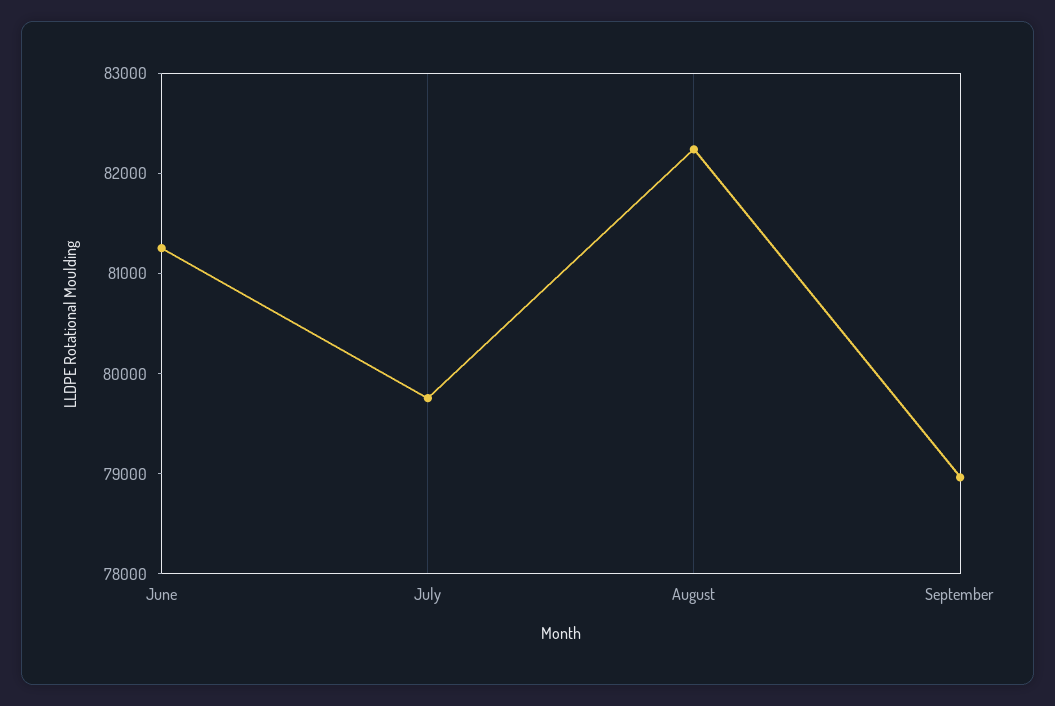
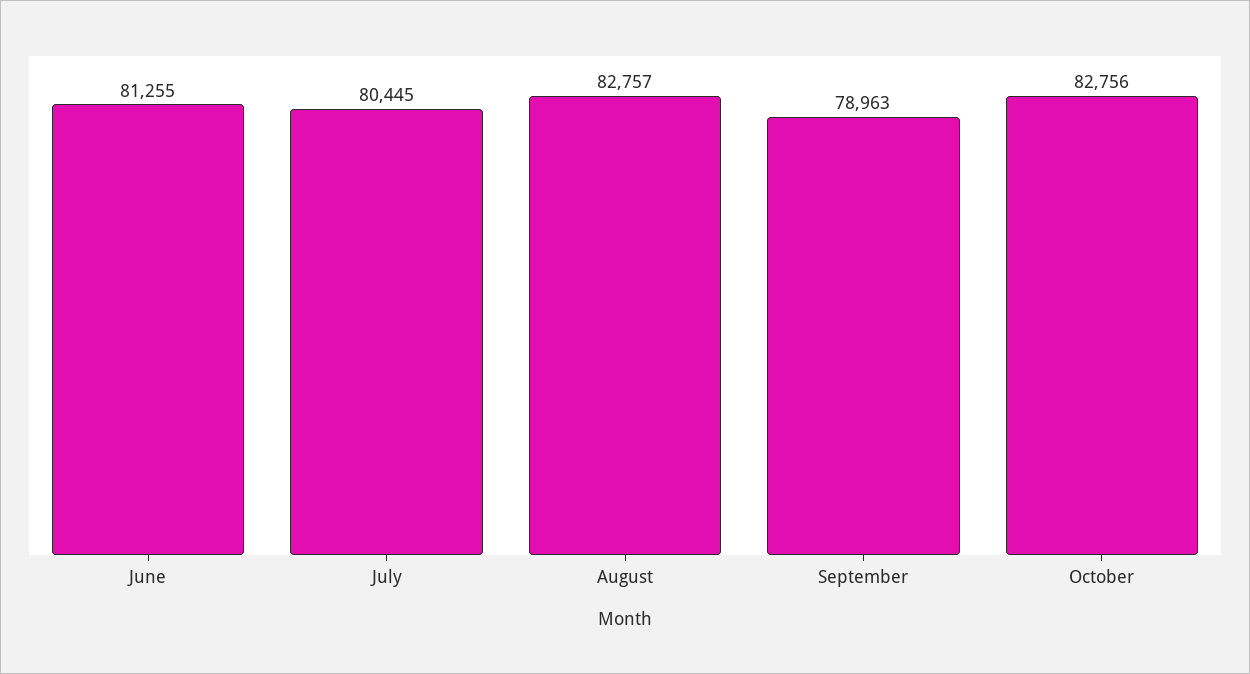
July: 79800 -> 80445
August: 82200 -> 82757
October: none -> 82756

